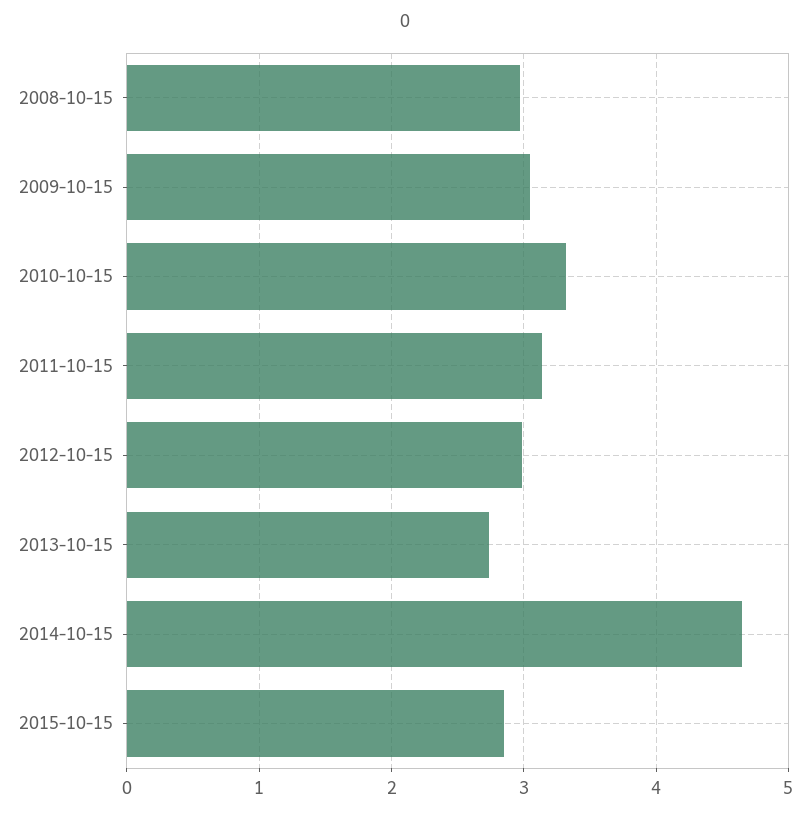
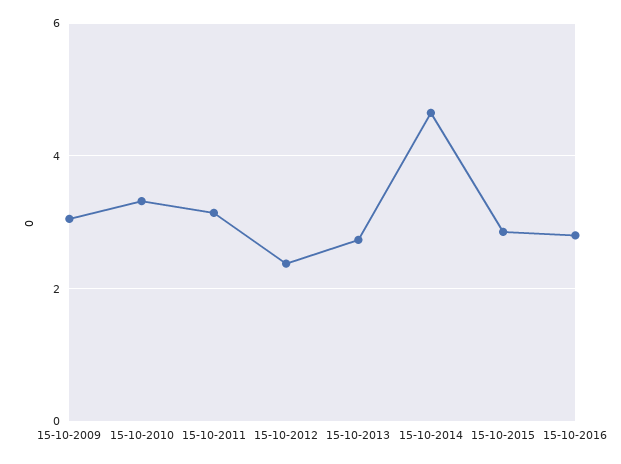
2008-10-15: 3 -> none
2012-10-15: 3 -> 2.4
15-10-2016: none -> 2.8

